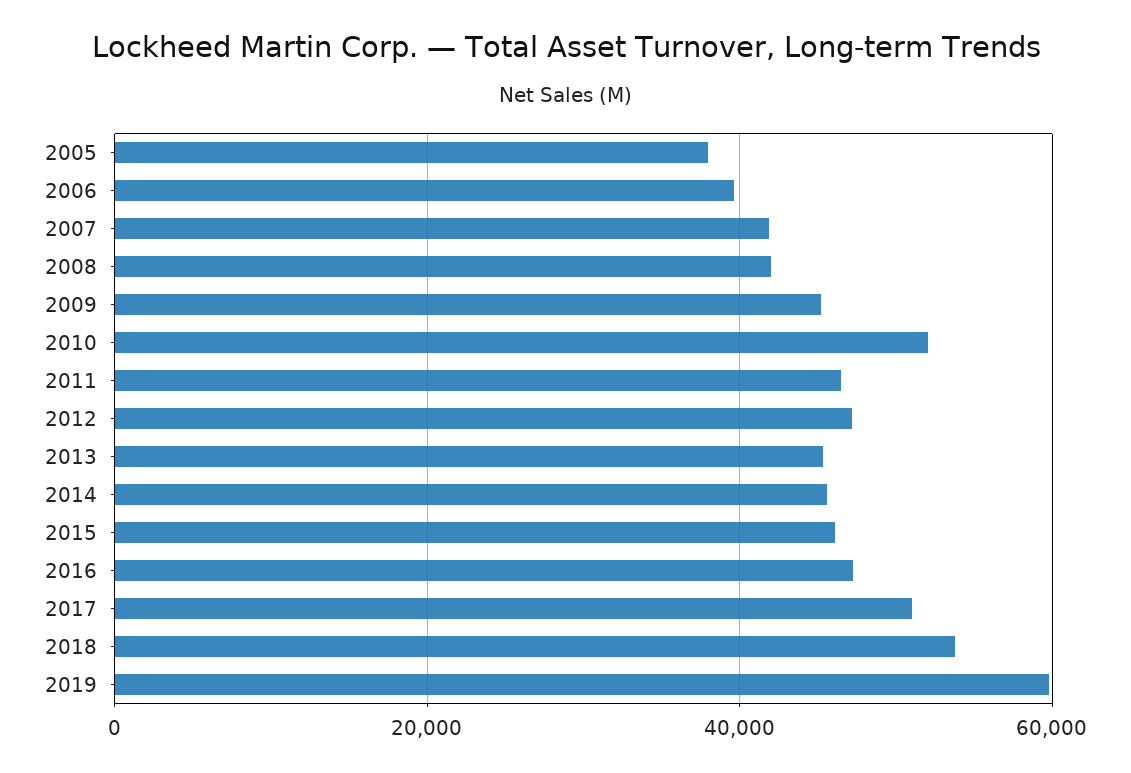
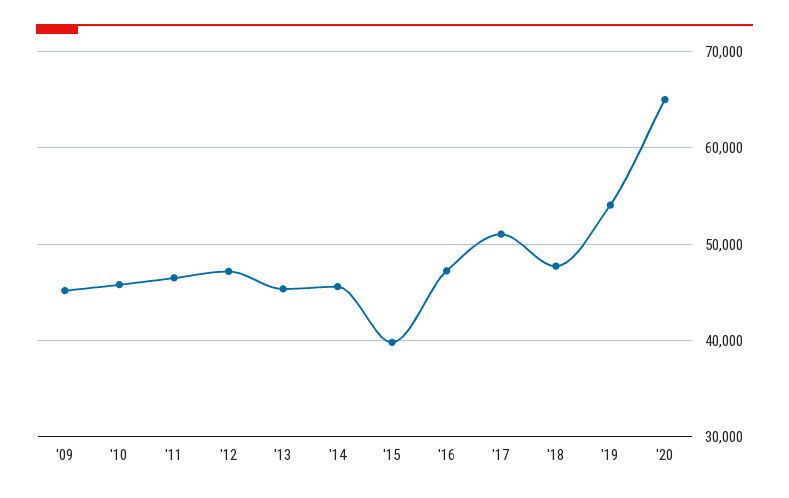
2005: 38000 -> none
2006: 40000 -> none
2007: 42000 -> none
2008: 42000 -> none
2010: 52000 -> 46000
2015: 46000 -> 40000
2018: 54000 -> 48000
2019: 60000 -> 54000
'20: none -> 65000

